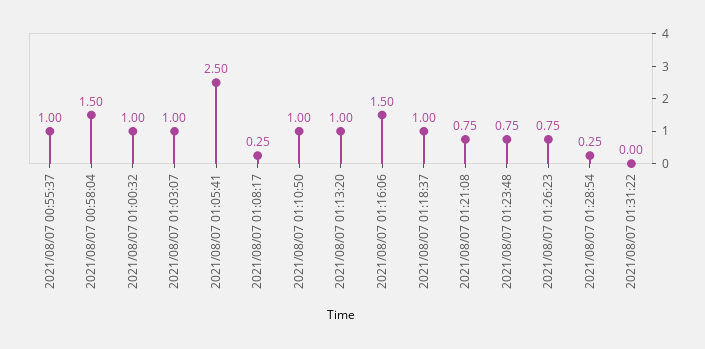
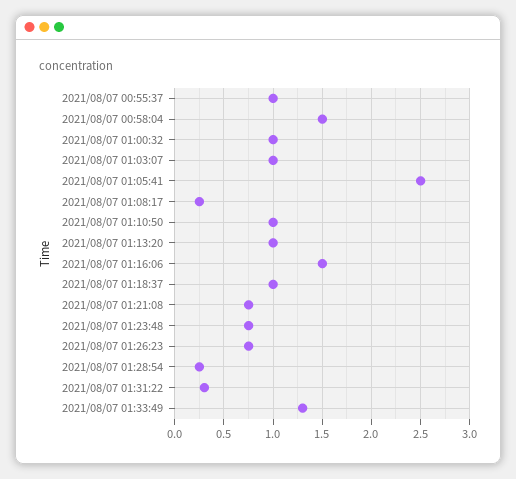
2021/08/07 01:31:22: 0 -> 0.3
2021/08/07 01:33:49: none -> 1.3

